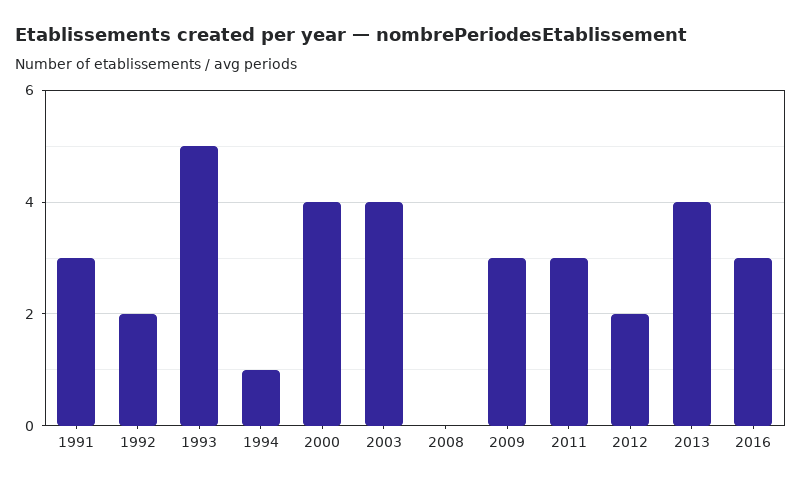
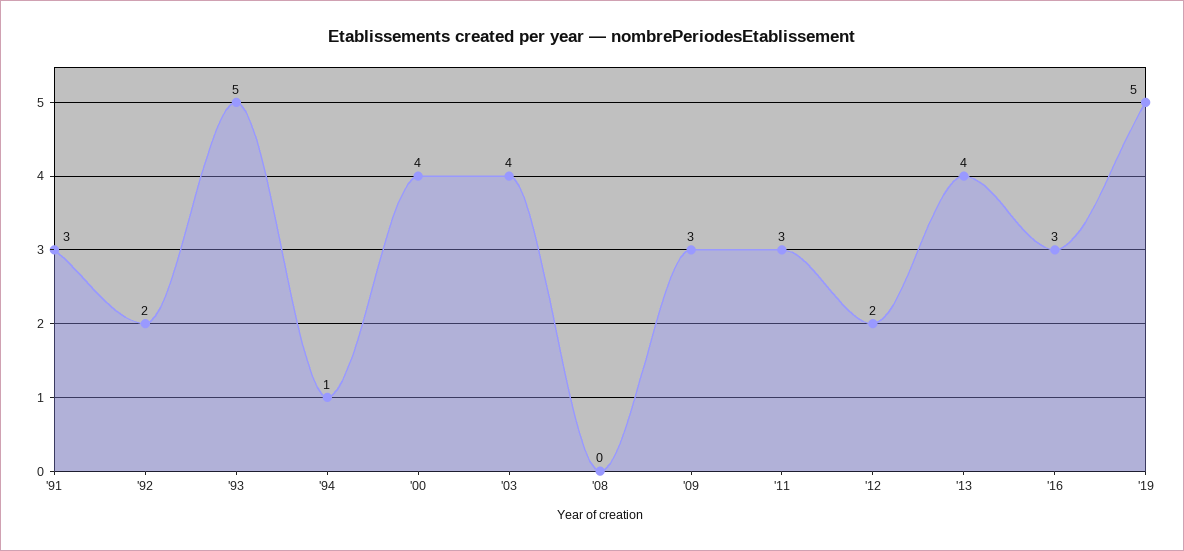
'19: none -> 5

